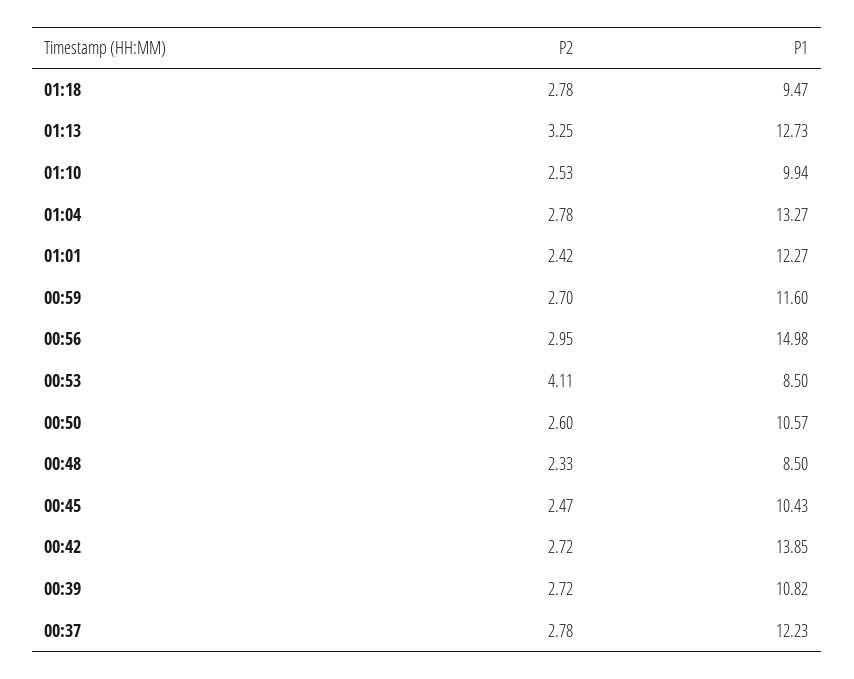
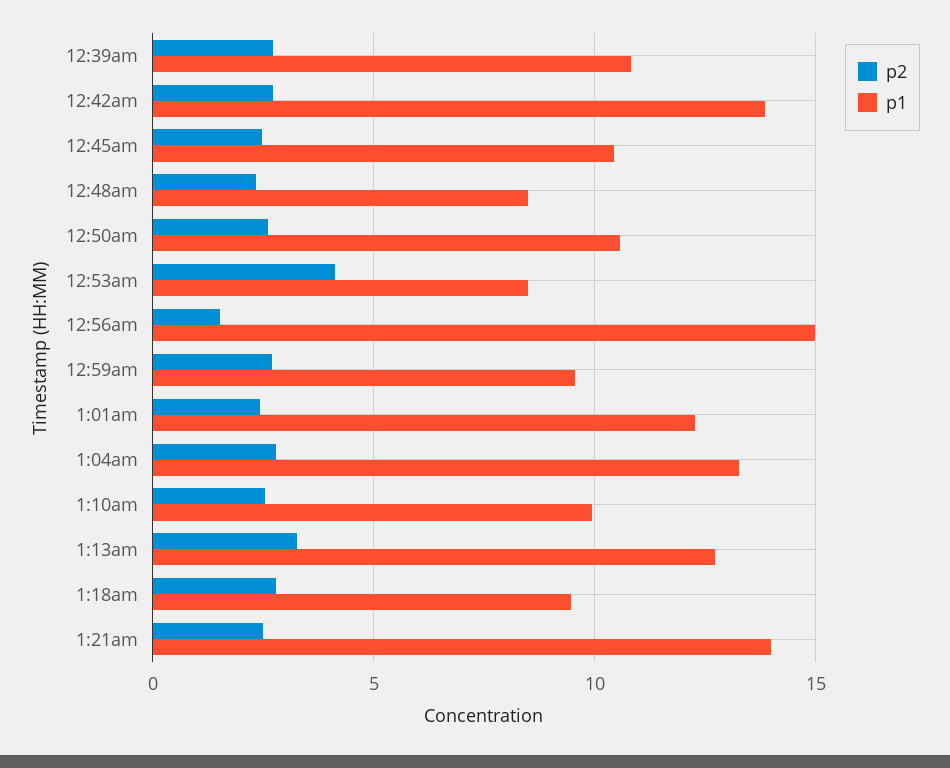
P1, 00:59: 11.6 -> 9.5
P2, 00:56: 2.95 -> 1.5
P2, 00:37: 2.78 -> none
P1, 00:37: 12.23 -> none
P2, 1:21am: none -> 2.5
P1, 1:21am: none -> 14

